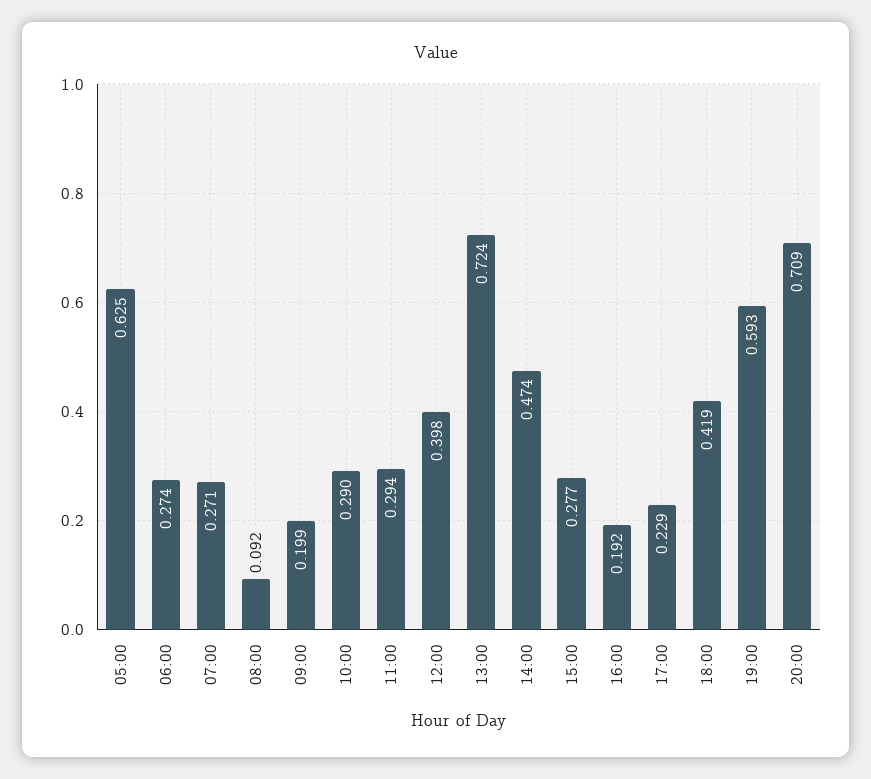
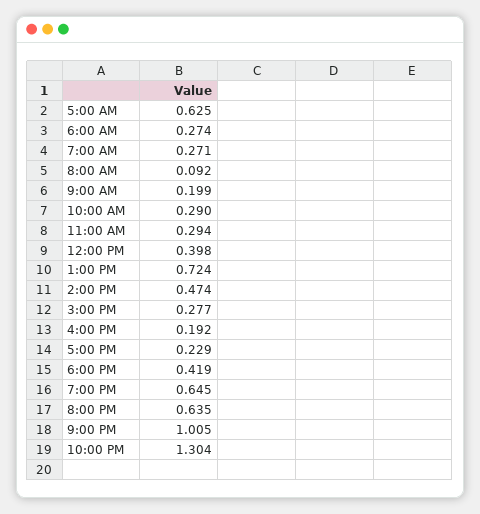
19:00: 0.593 -> 0.645
20:00: 0.709 -> 0.635
9:00 PM: none -> 1.005
10:00 PM: none -> 1.304

